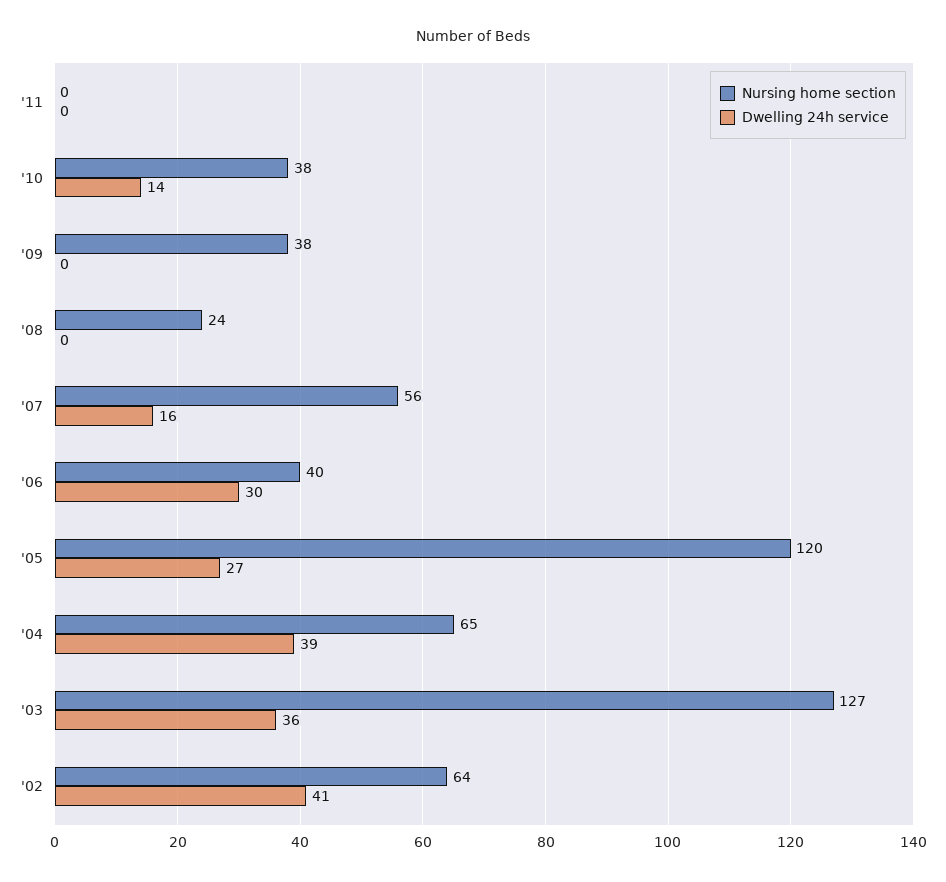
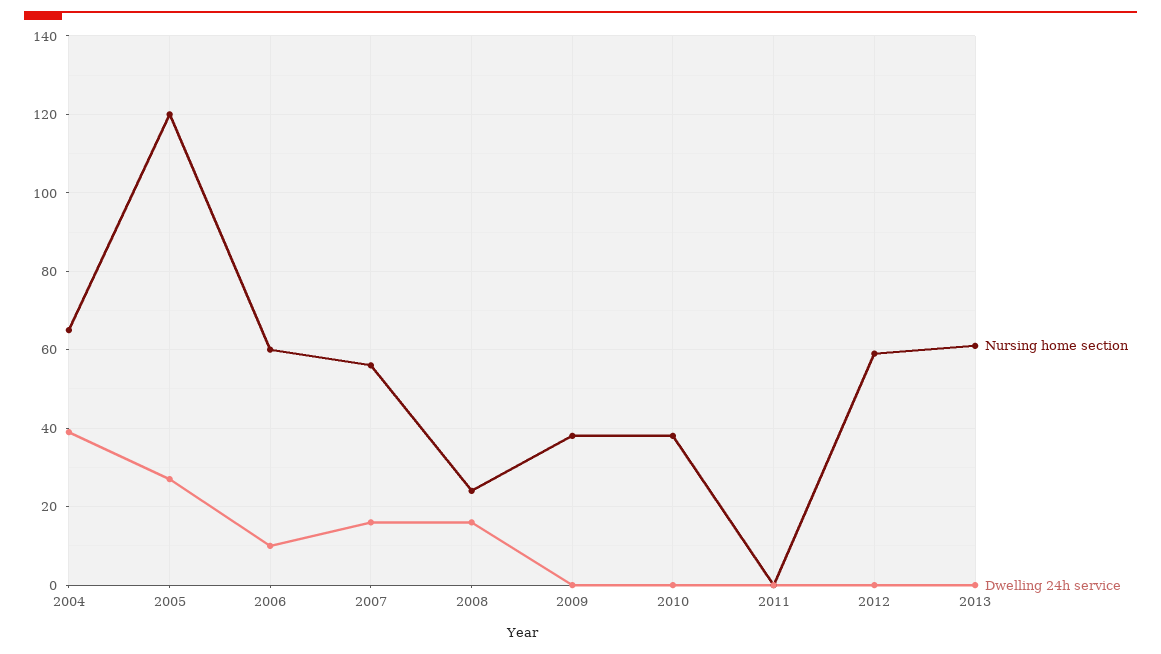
Dwelling 24h service, '10: 14 -> 0
Dwelling 24h service, '08: 0 -> 15
Nursing home section, '06: 40 -> 60
Dwelling 24h service, '06: 30 -> 10
Nursing home section, '03: 127 -> none
Dwelling 24h service, '03: 36 -> none
Nursing home section, '02: 64 -> none
Dwelling 24h service, '02: 41 -> none
Nursing home section, 2012: none -> 60
Dwelling 24h service, 2012: none -> 0
Nursing home section, 2013: none -> 60
Dwelling 24h service, 2013: none -> 0

